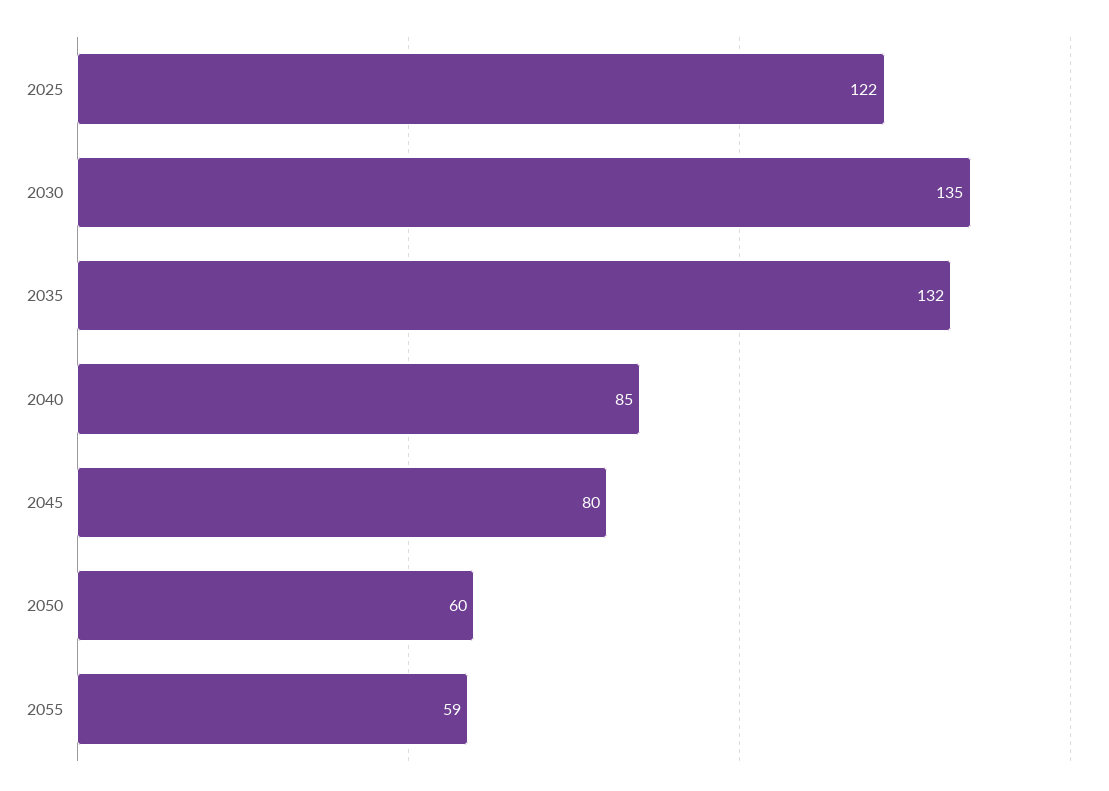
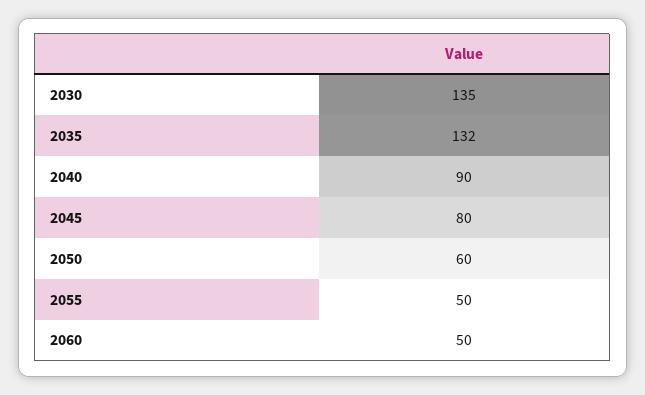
2025: 122 -> none
2040: 85 -> 90
2055: 59 -> 50
2060: none -> 50

